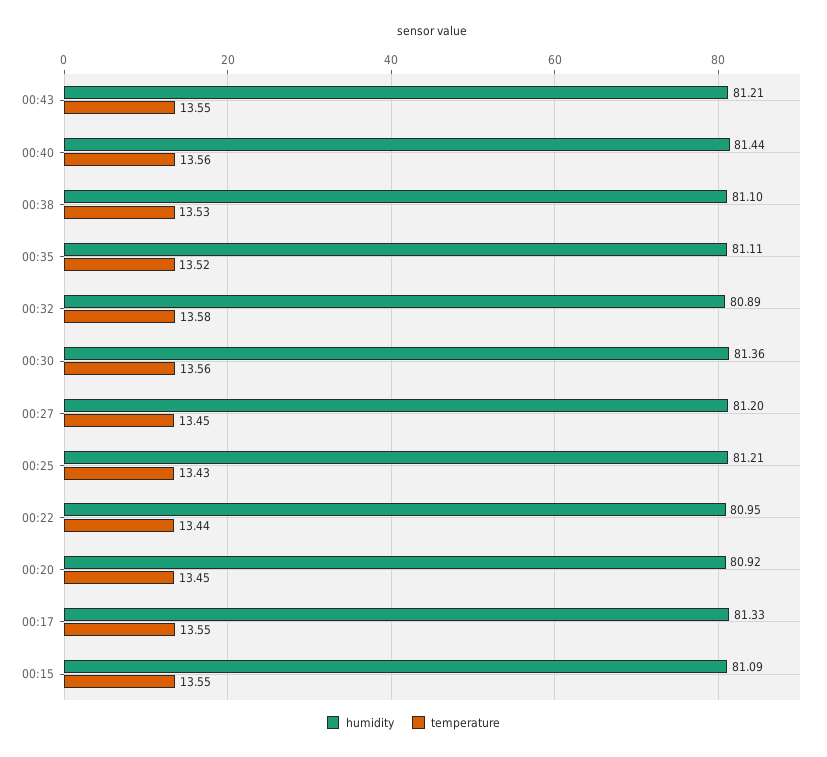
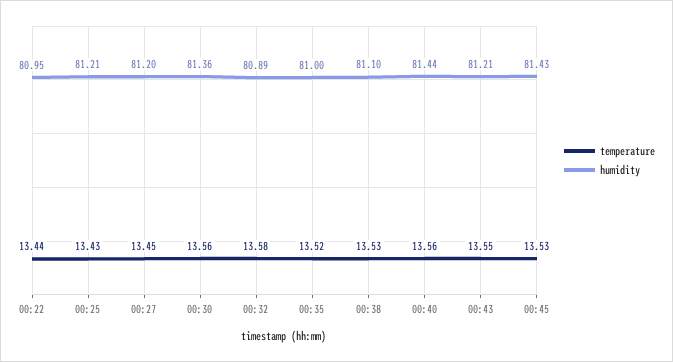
humidity, 00:35: 81.11 -> 81
humidity, 00:20: 80.92 -> none
temperature, 00:20: 13.45 -> none
humidity, 00:17: 81.33 -> none
temperature, 00:17: 13.55 -> none
humidity, 00:15: 81.09 -> none
temperature, 00:15: 13.55 -> none
temperature, 00:45: none -> 13.53
humidity, 00:45: none -> 81.43

